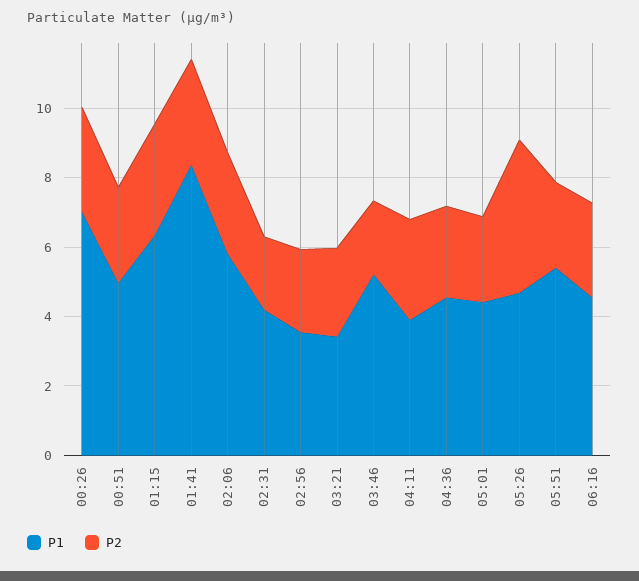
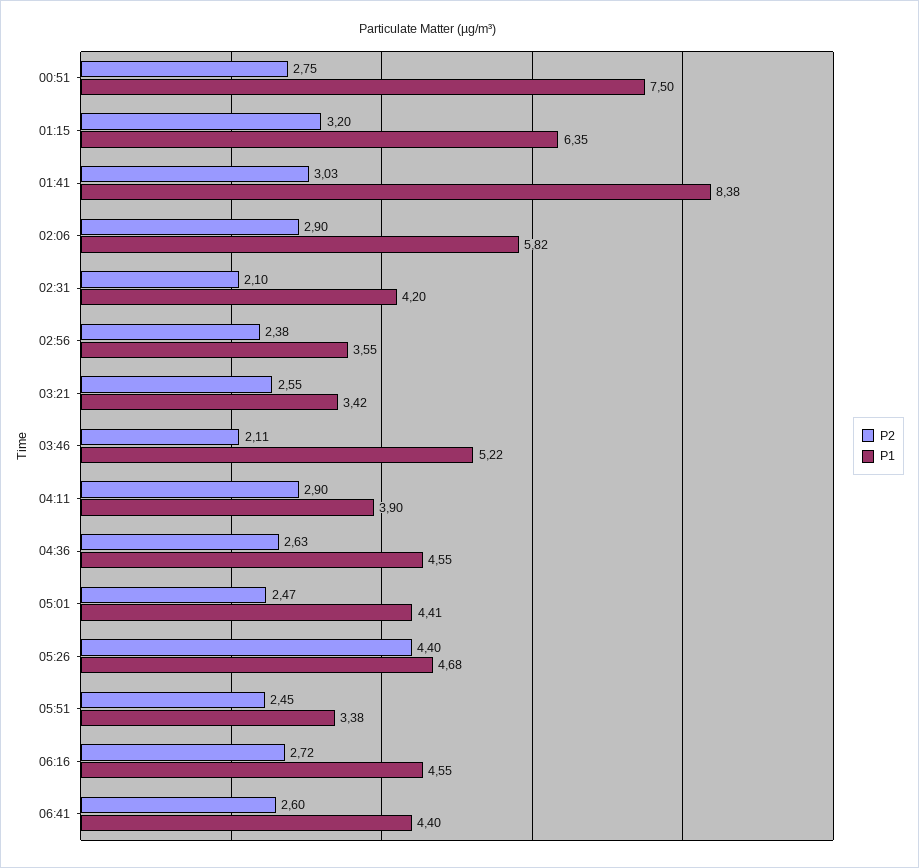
P1, 00:26: 7 -> none
P2, 00:26: 3 -> none
P1, 00:51: 5 -> 7.5
P1, 05:51: 5.5 -> 3.38
P2, 06:41: none -> 2.6
P1, 06:41: none -> 4.4

